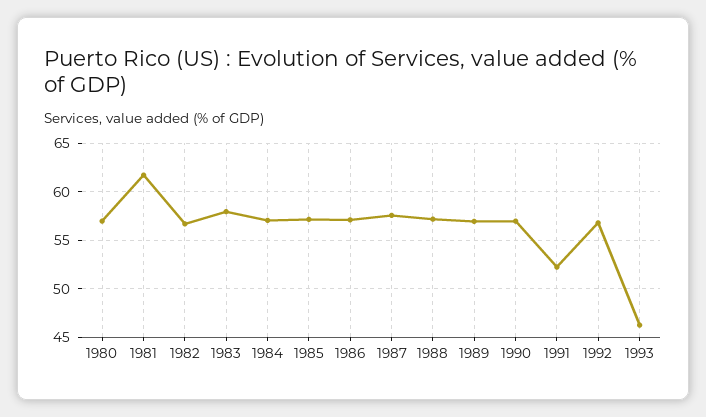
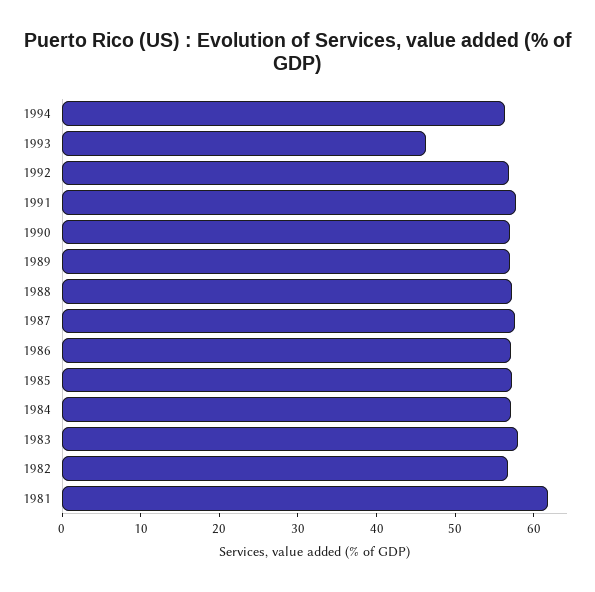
1980: 57 -> none
1991: 52 -> 58
1994: none -> 56

